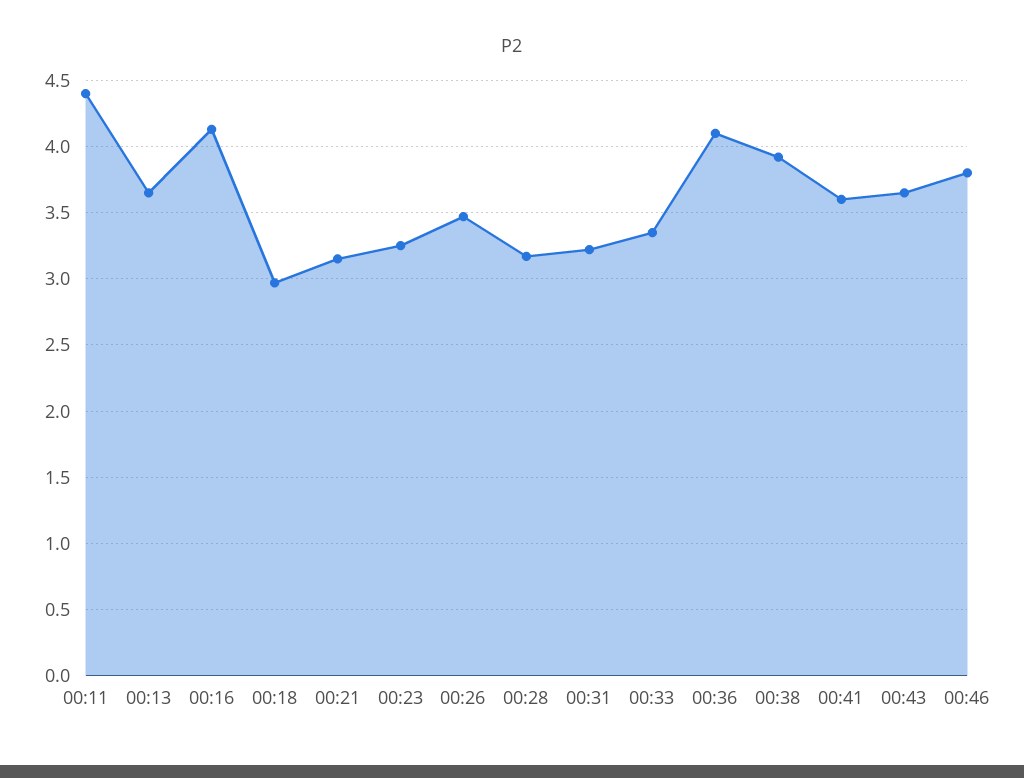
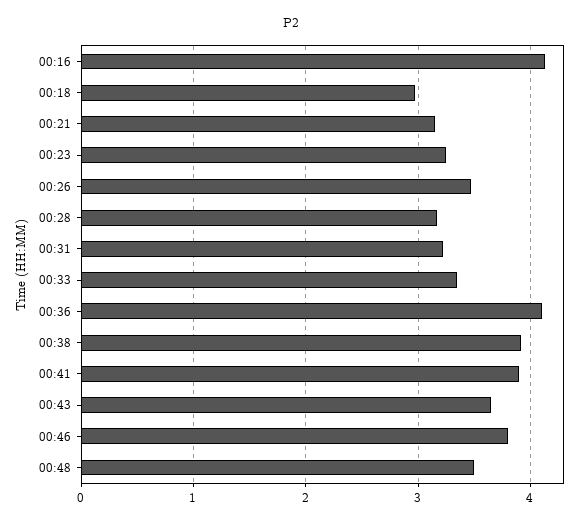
00:11: 4.4 -> none
00:13: 3.65 -> none
00:41: 3.6 -> 3.9
00:48: none -> 3.5

